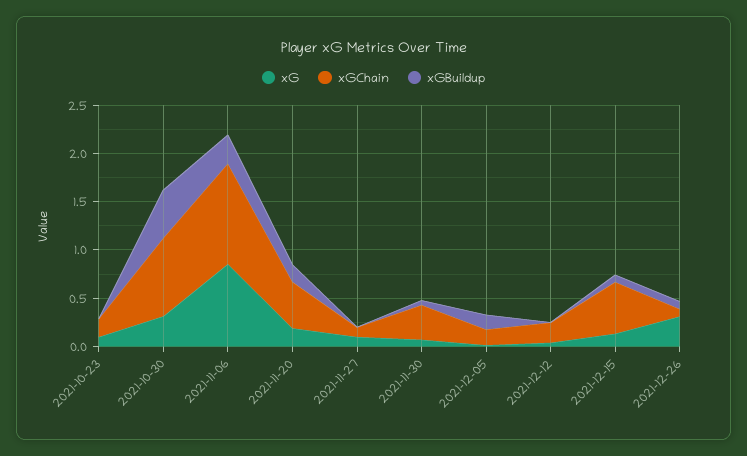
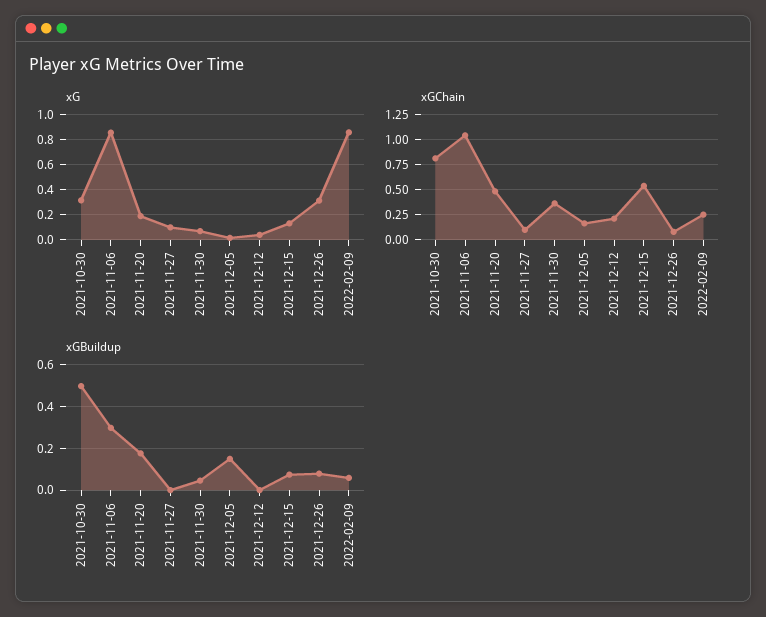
xG, 2021-10-23: 0.1 -> none
xGChain, 2021-10-23: 0.2 -> none
xGBuildup, 2021-10-23: 0 -> none
xG, 2022-02-09: none -> 0.85
xGChain, 2022-02-09: none -> 0.25
xGBuildup, 2022-02-09: none -> 0.05

